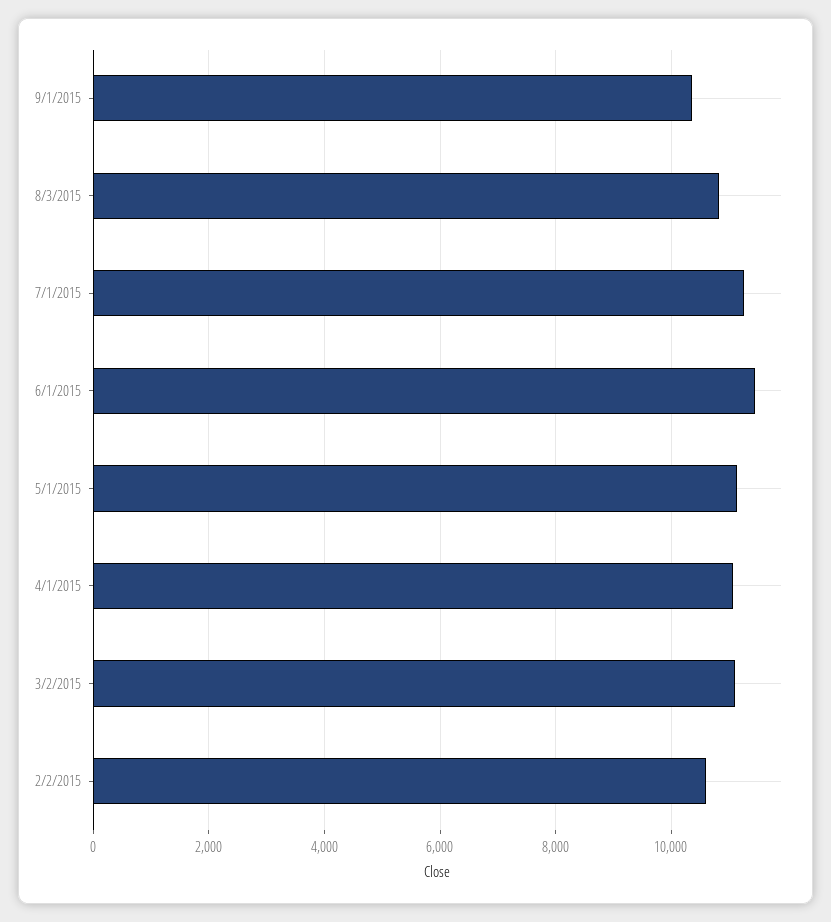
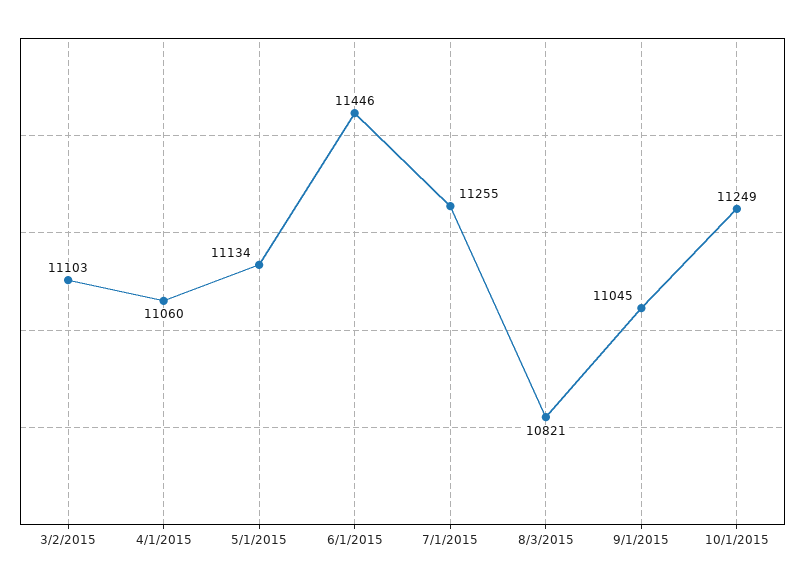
9/1/2015: 10400 -> 11045
2/2/2015: 10600 -> none
10/1/2015: none -> 11249

